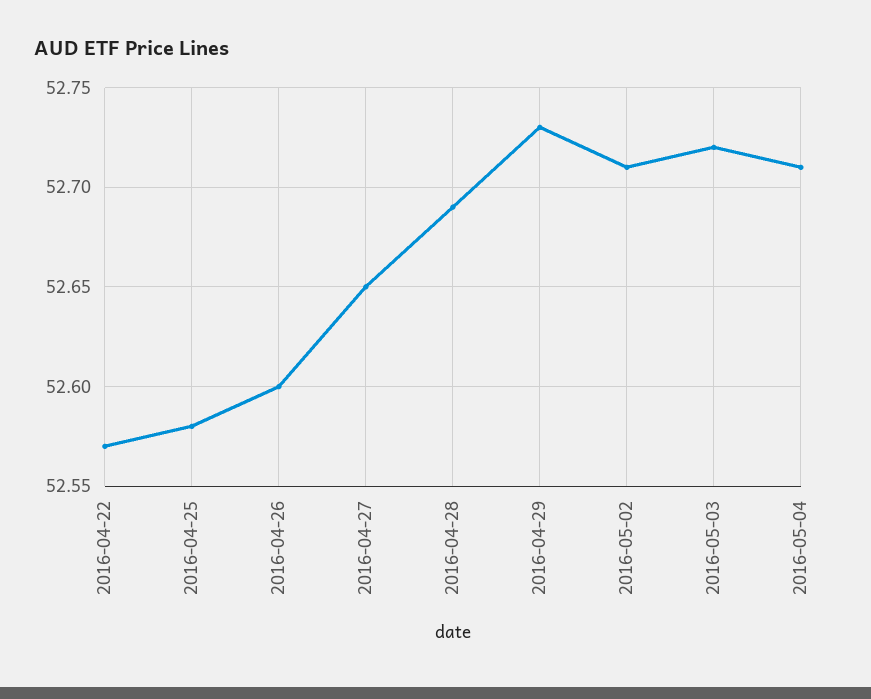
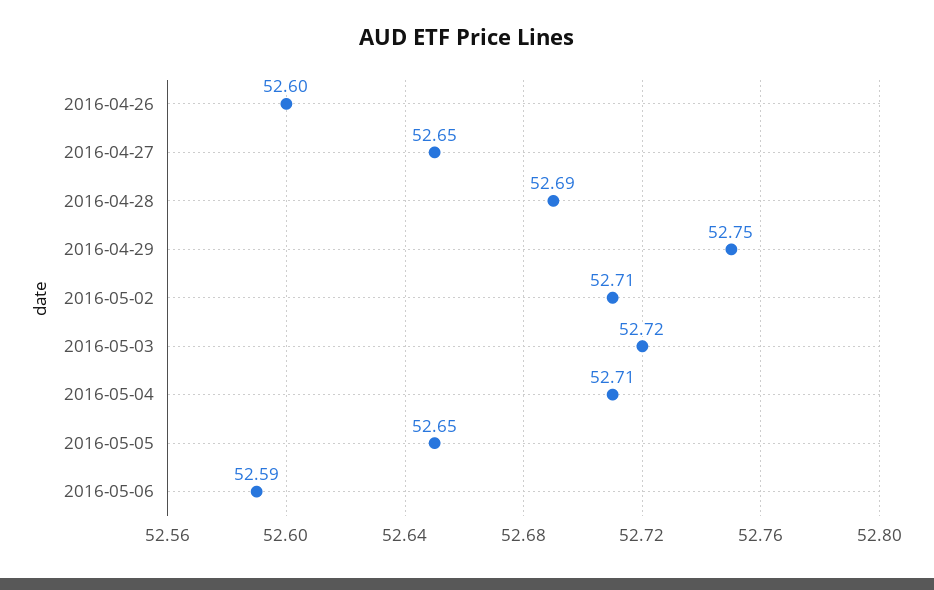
2016-04-22: 52.57 -> none
2016-04-25: 52.58 -> none
2016-04-29: 52.73 -> 52.75
2016-05-05: none -> 52.65
2016-05-06: none -> 52.59

